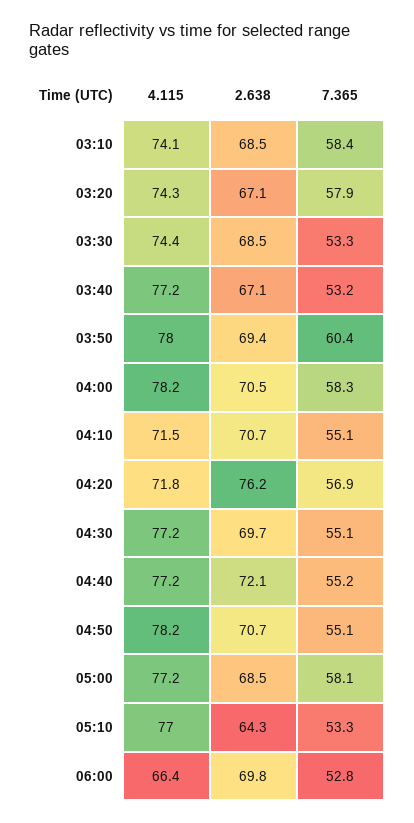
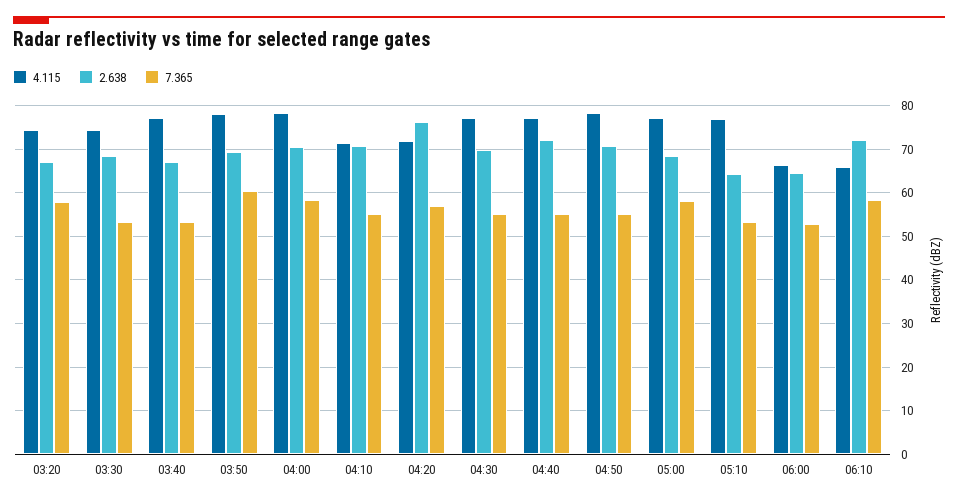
4.115, 03:10: 74.1 -> none
2.638, 03:10: 68.5 -> none
7.365, 03:10: 58.4 -> none
2.638, 06:00: 69.8 -> 64
4.115, 06:10: none -> 66
2.638, 06:10: none -> 72
7.365, 06:10: none -> 58

